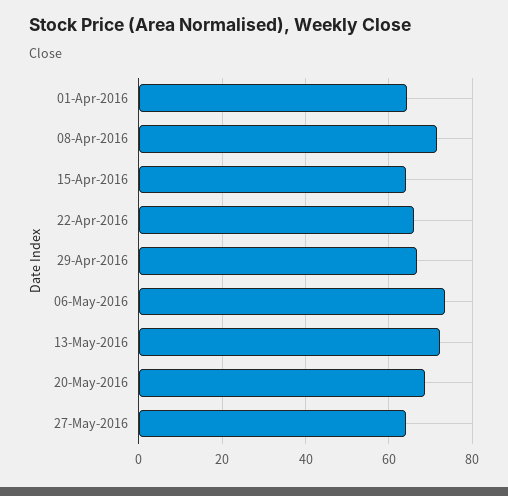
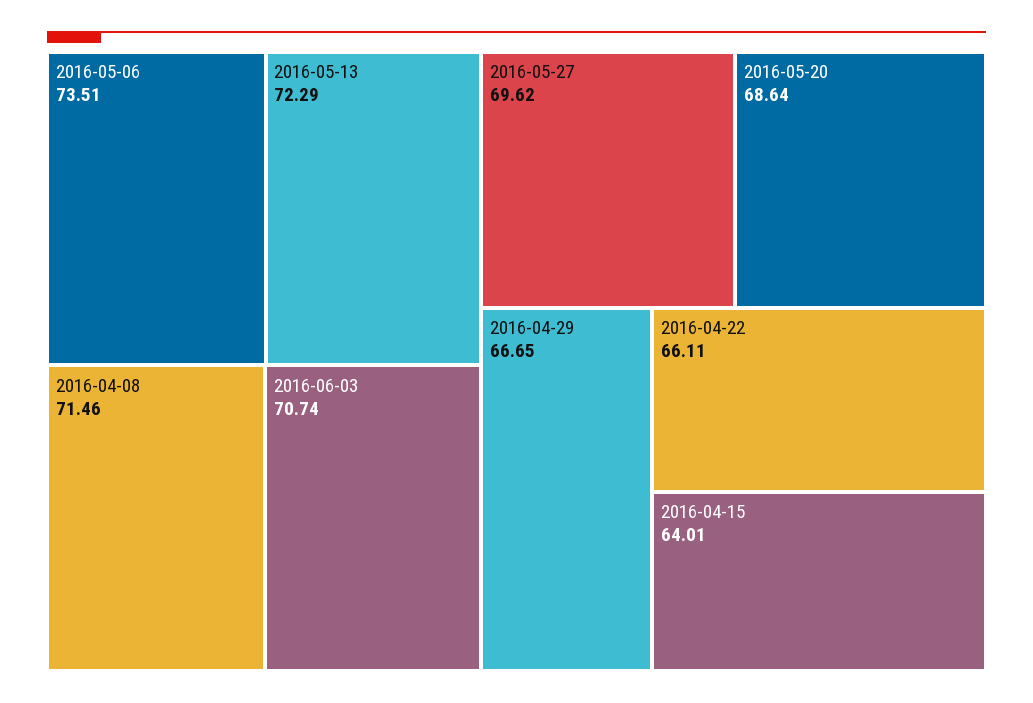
01-Apr-2016: 64 -> none
27-May-2016: 64 -> 69.62
2016-06-03: none -> 70.74

